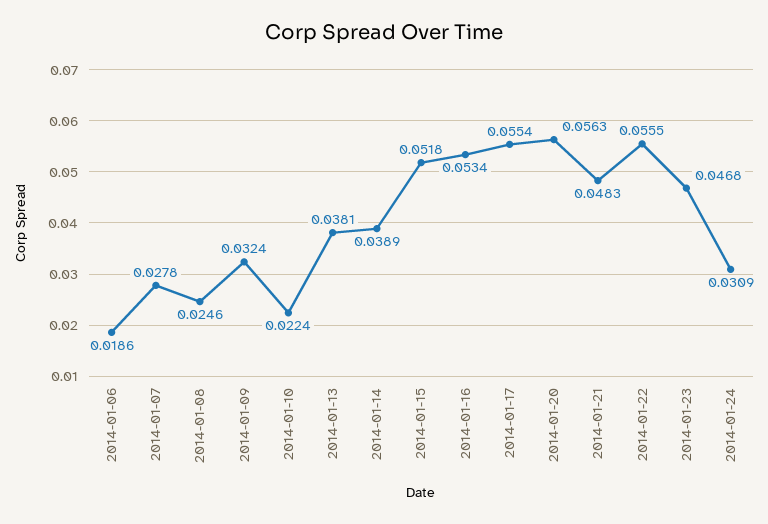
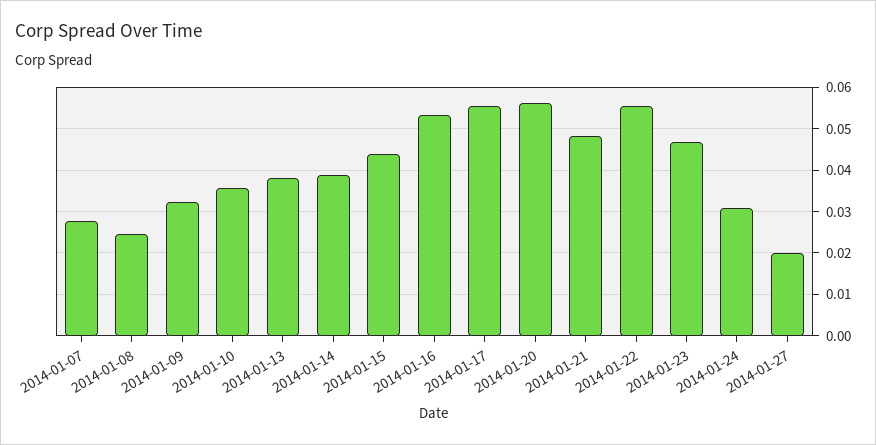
2014-01-06: 0.0186 -> none
2014-01-10: 0.0224 -> 0.036
2014-01-15: 0.0518 -> 0.044
2014-01-27: none -> 0.02

